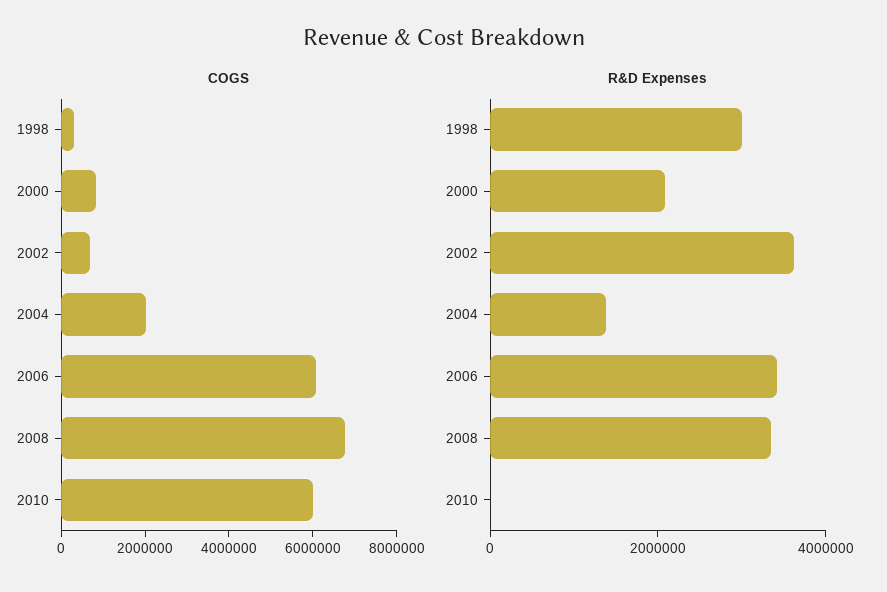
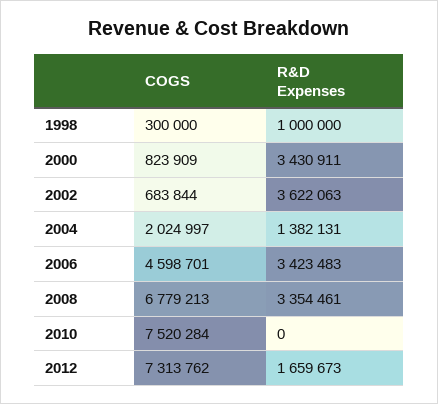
COGS, 2006: 6000000 -> 4598701
COGS, 2010: 6000000 -> 7520284
R&D Expenses, 1998: 3000000 -> 1000000
R&D Expenses, 2000: 2000000 -> 3430911
COGS, 2012: none -> 7313762
R&D Expenses, 2012: none -> 1659673

